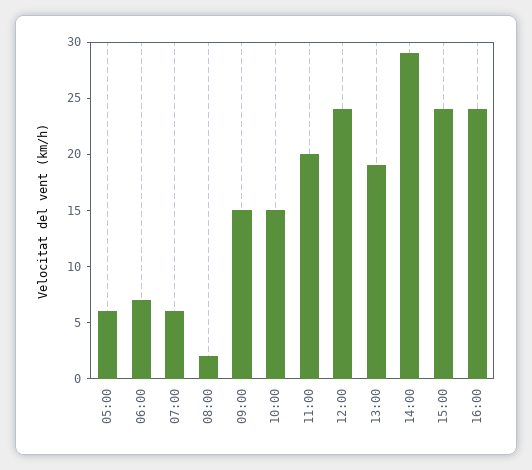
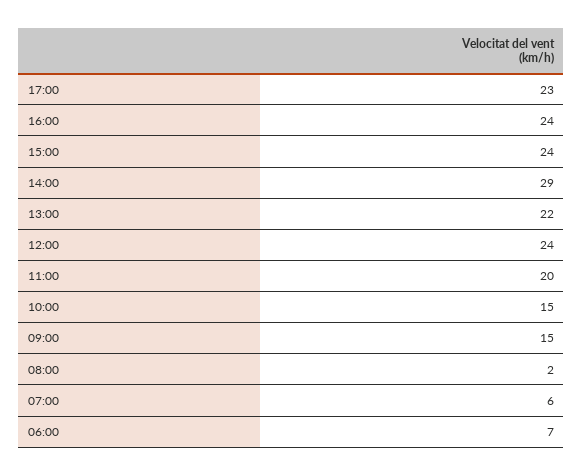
05:00: 6 -> none
13:00: 19 -> 22
17:00: none -> 23

